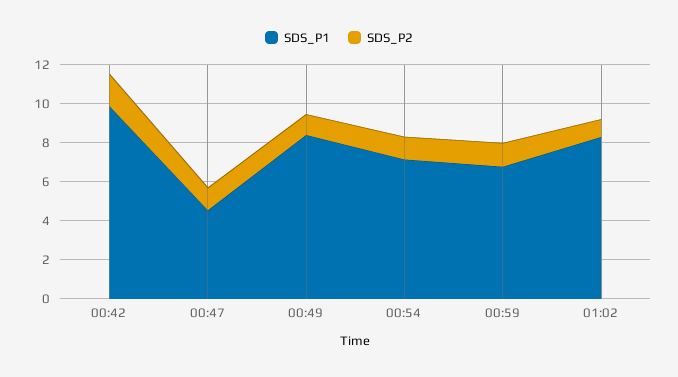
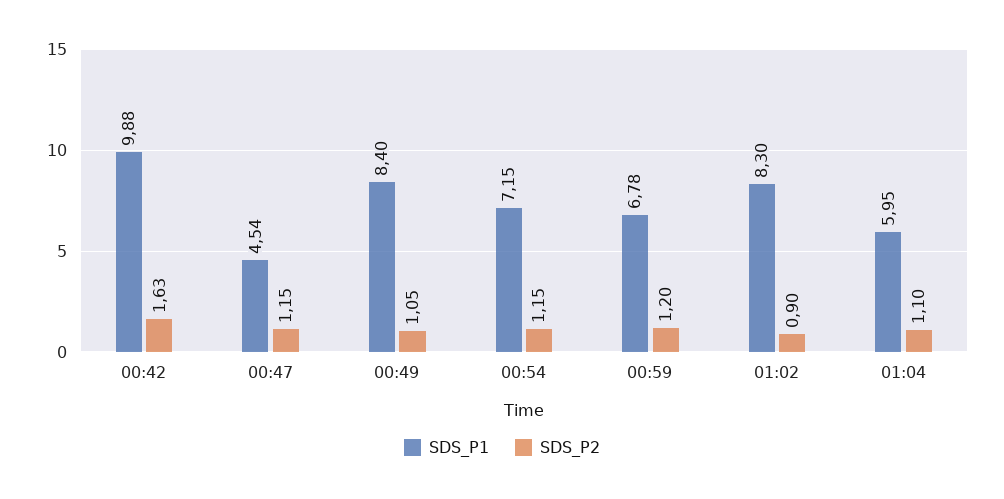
SDS_P1, 01:04: none -> 5.95
SDS_P2, 01:04: none -> 1.1

